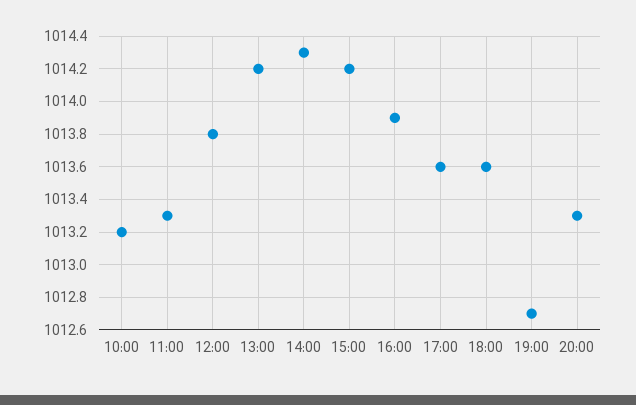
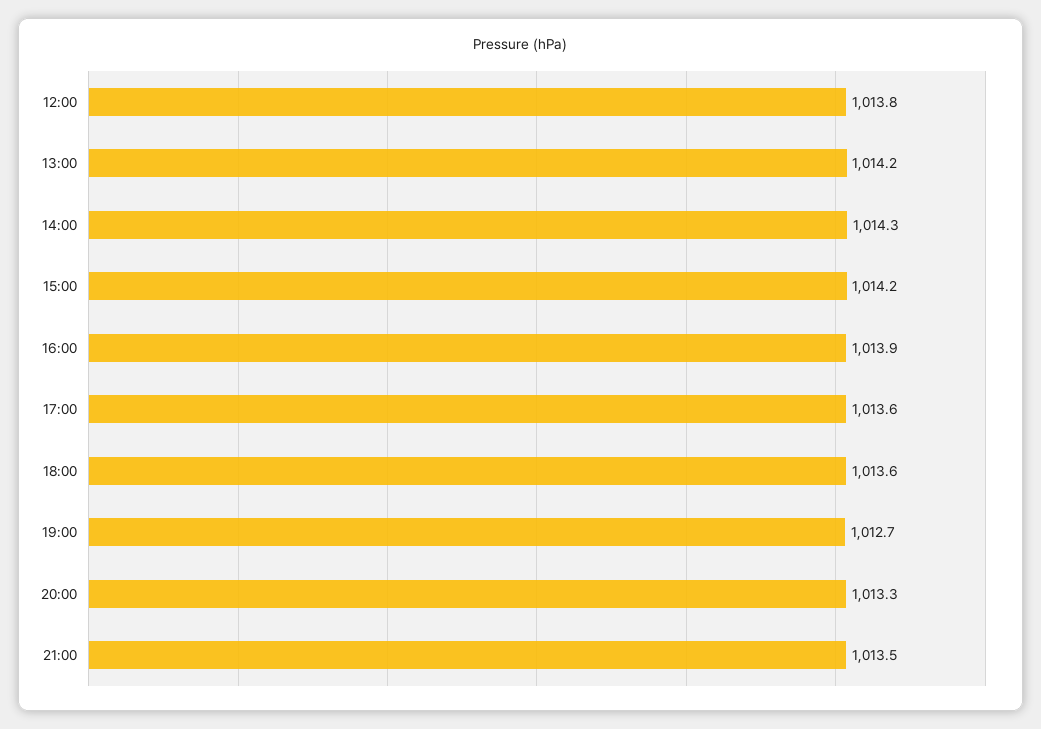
10:00: 1013.2 -> none
11:00: 1013.3 -> none
21:00: none -> 1013.5

